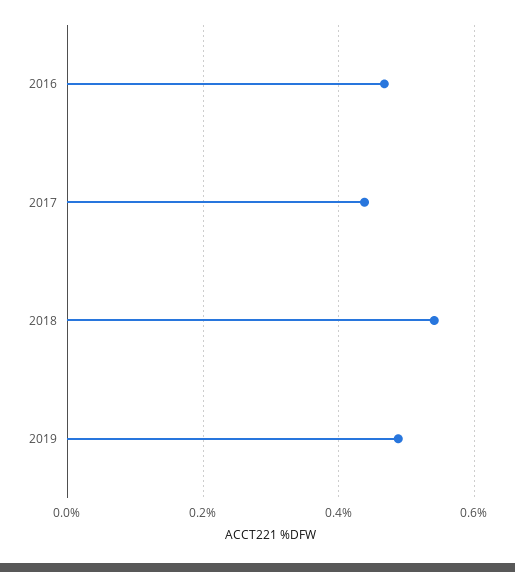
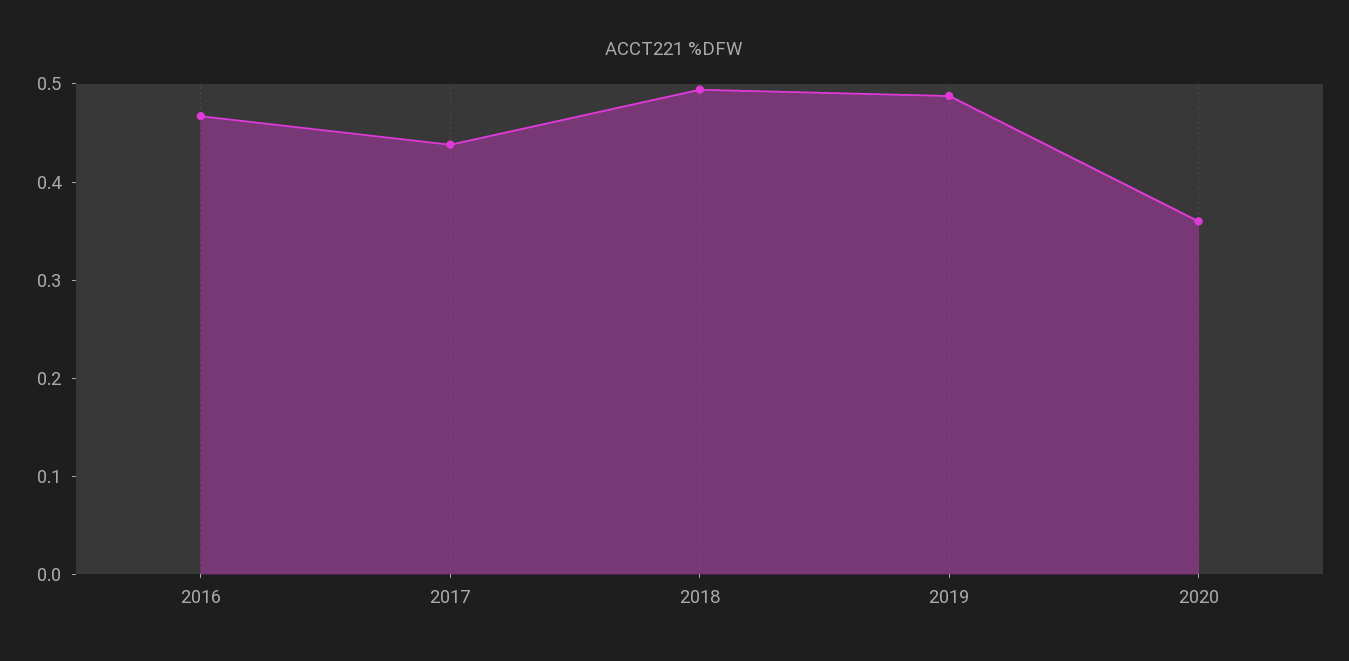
2018: 0.54 -> 0.5
2020: none -> 0.36

